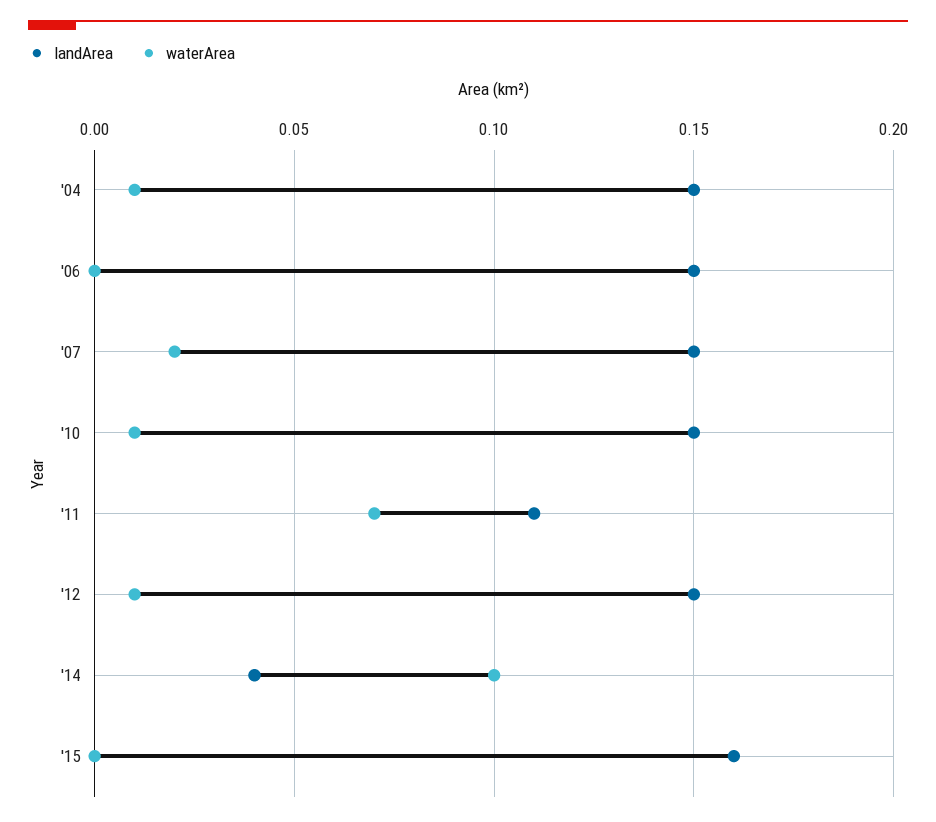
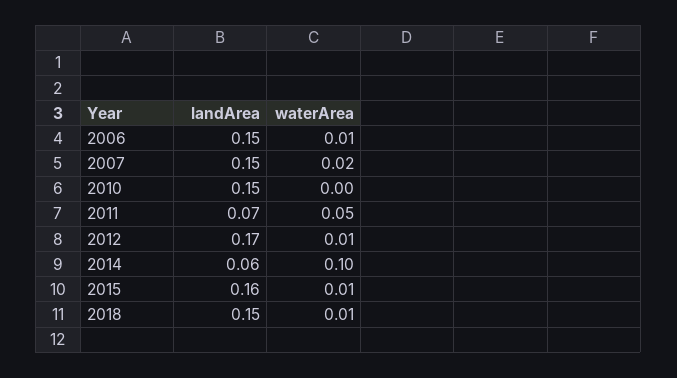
landArea, '04: 0.15 -> none
waterArea, '04: 0.01 -> none
waterArea, '06: 0 -> 0.01
waterArea, '10: 0.01 -> 0
landArea, '11: 0.11 -> 0.07
waterArea, '11: 0.07 -> 0.05
landArea, '12: 0.15 -> 0.17
landArea, '14: 0.04 -> 0.06
waterArea, '15: 0 -> 0.01
landArea, 2018: none -> 0.15
waterArea, 2018: none -> 0.01

